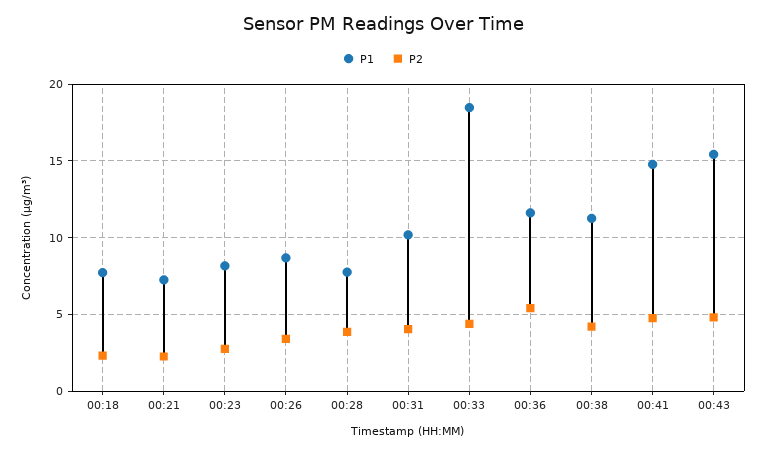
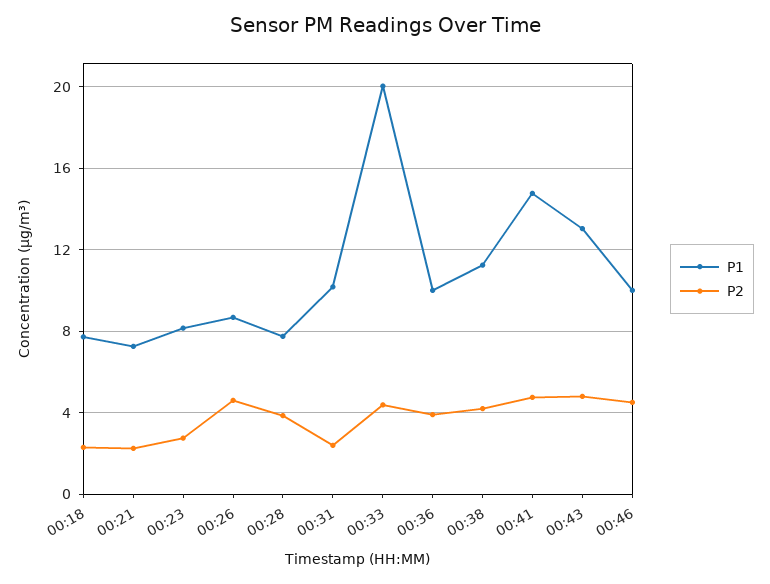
P2, 00:26: 3.5 -> 4.5
P2, 00:31: 4 -> 2.5
P1, 00:33: 18.5 -> 20
P1, 00:36: 11.5 -> 10
P2, 00:36: 5.5 -> 4
P1, 00:43: 15.5 -> 13
P1, 00:46: none -> 10
P2, 00:46: none -> 4.5

